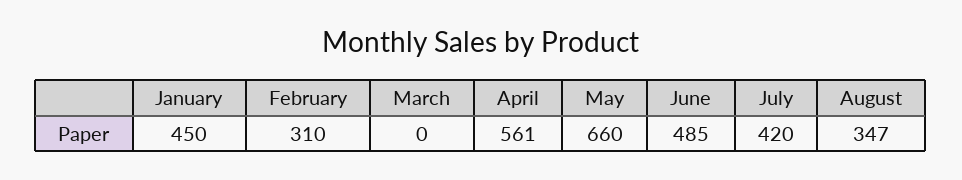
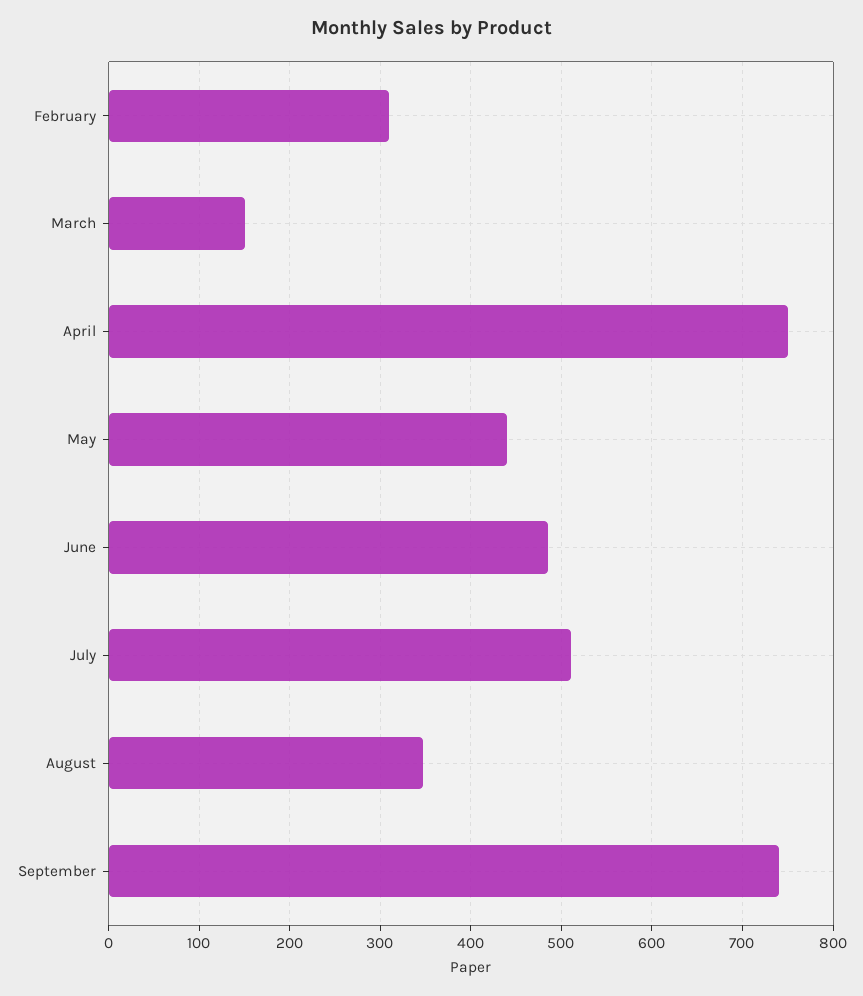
January: 450 -> none
March: 0 -> 150
April: 561 -> 750
May: 660 -> 440
July: 420 -> 510
September: none -> 740

